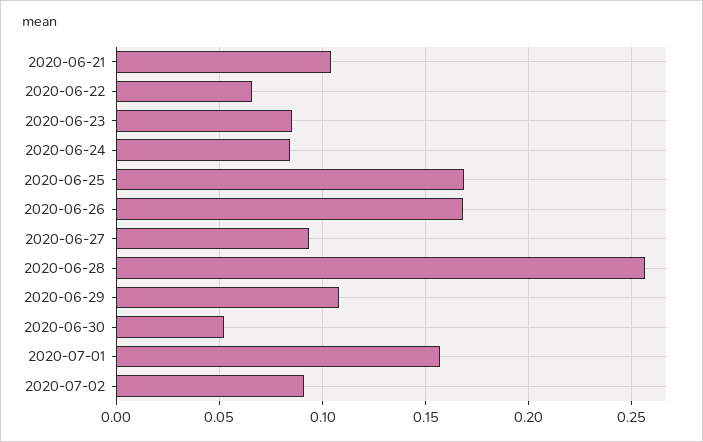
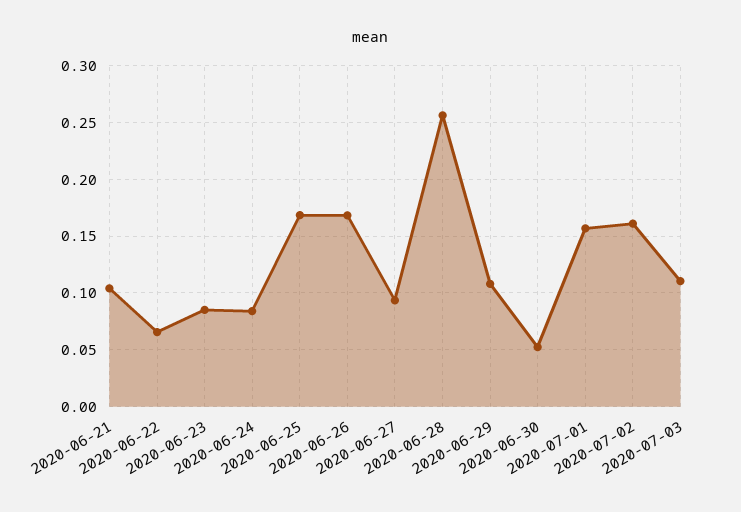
2020-07-02: 0.09 -> 0.16
2020-07-03: none -> 0.11

